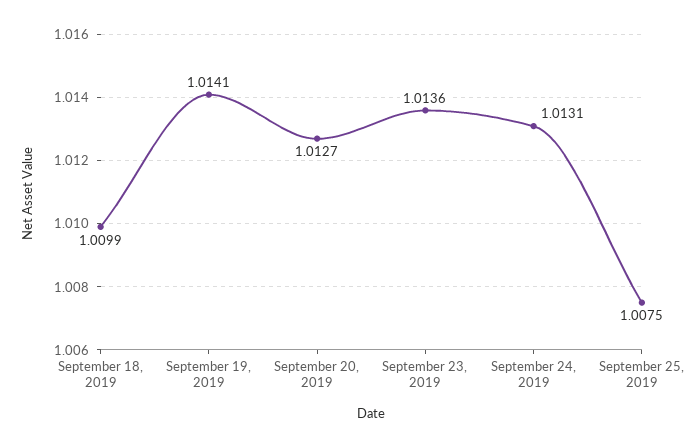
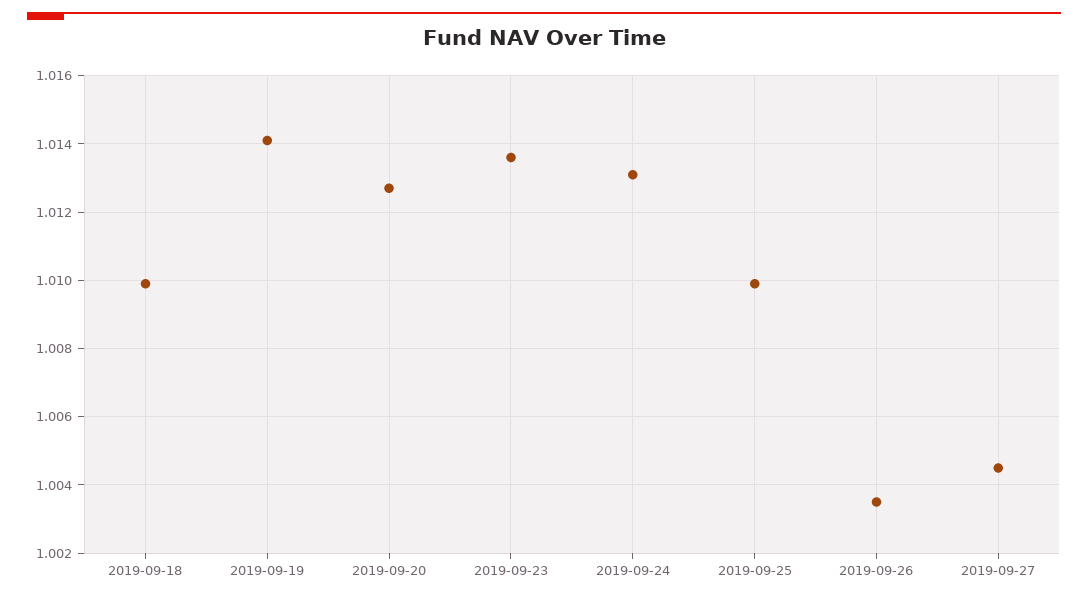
September 25, 2019: 1.0075 -> 1.01
2019-09-26: none -> 1.0035
2019-09-27: none -> 1.0045

